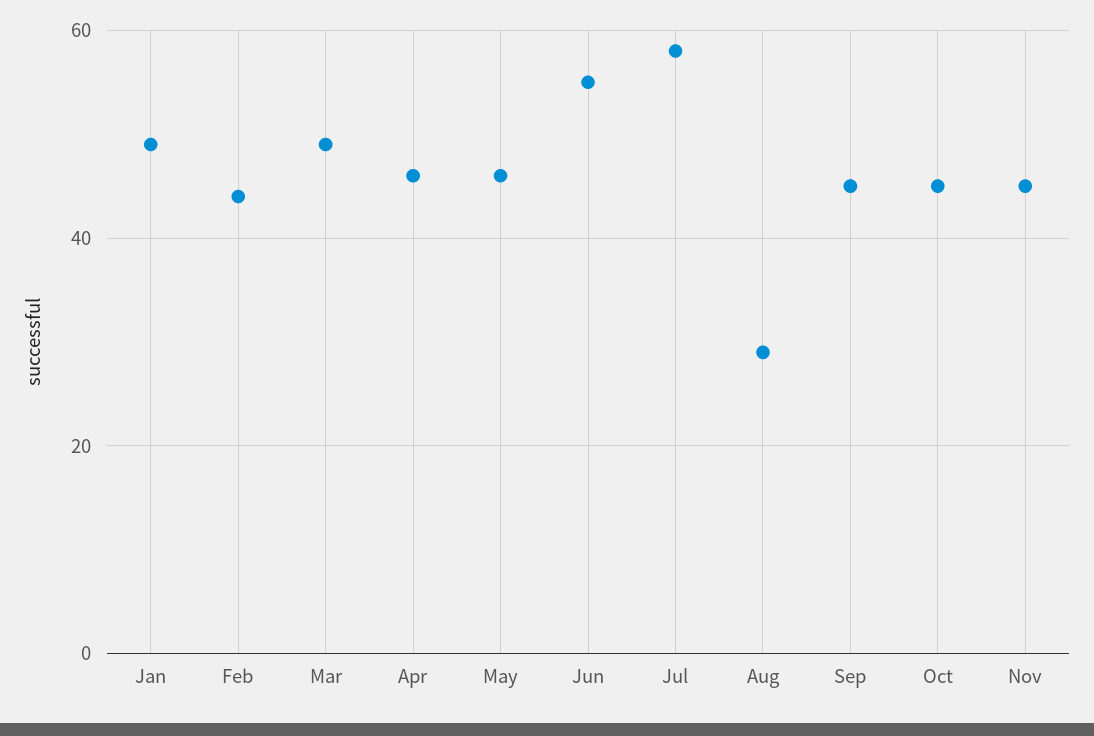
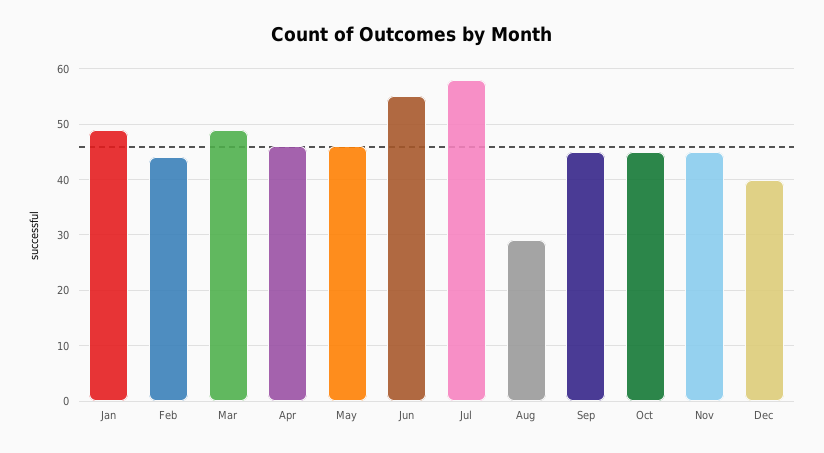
Dec: none -> 40

